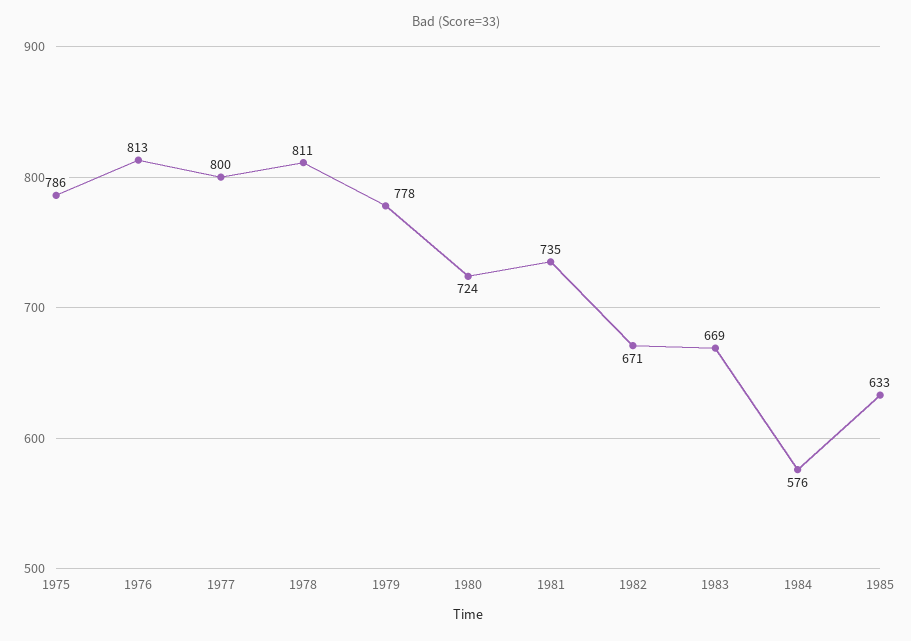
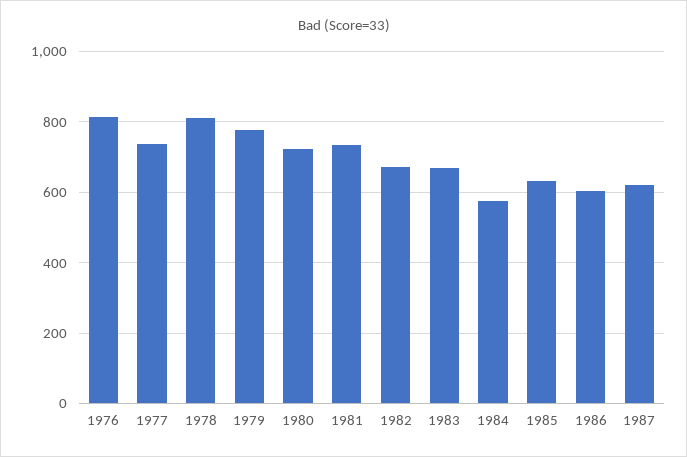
1975: 786 -> none
1977: 800 -> 740
1986: none -> 600
1987: none -> 620

